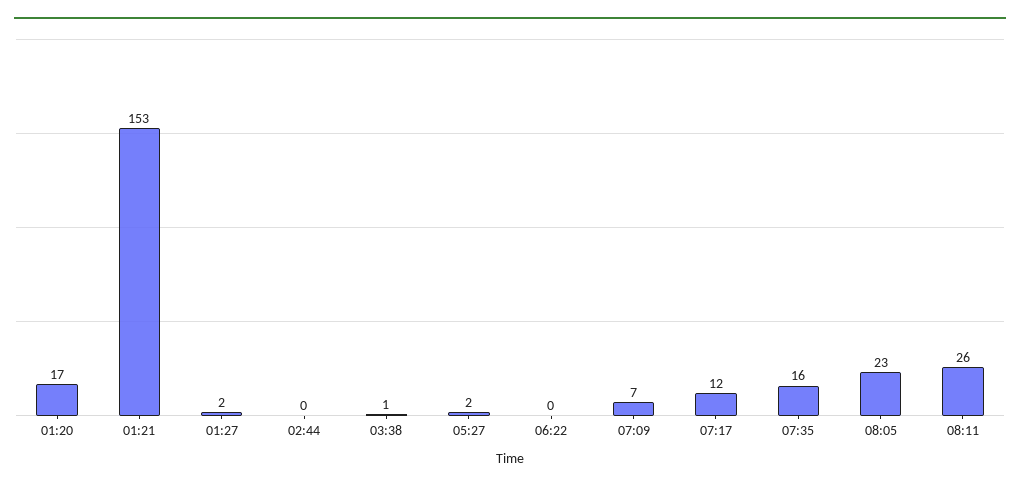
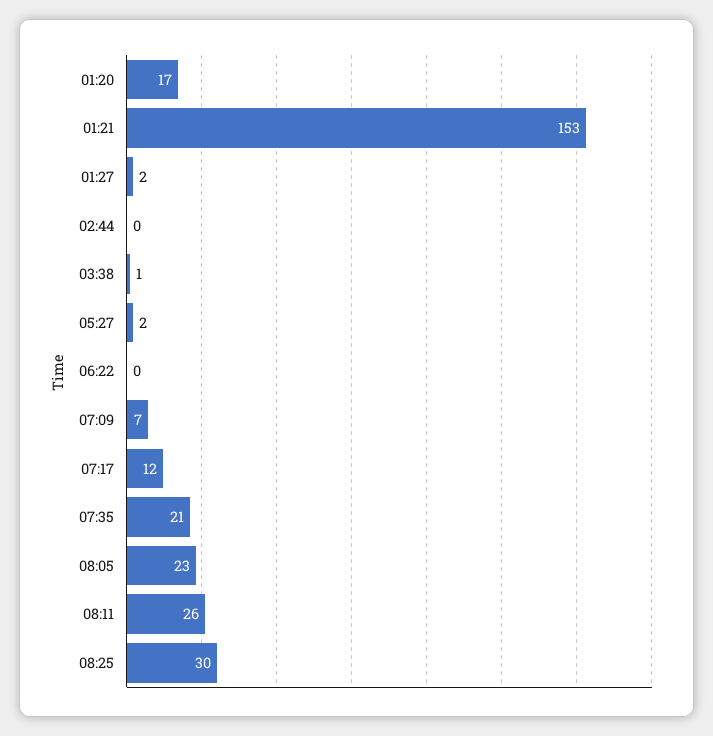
07:35: 16 -> 21
08:25: none -> 30

